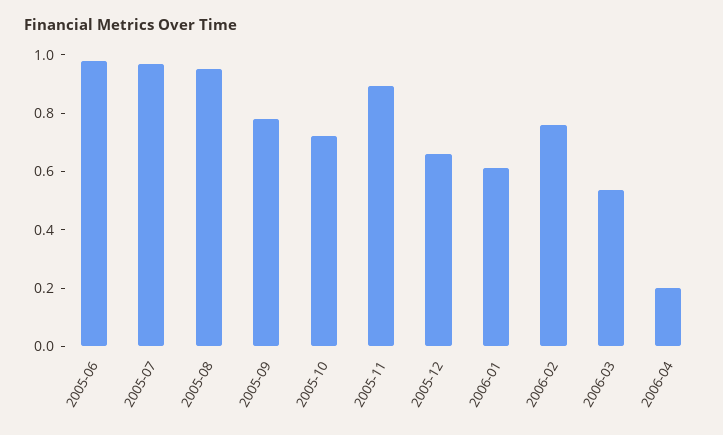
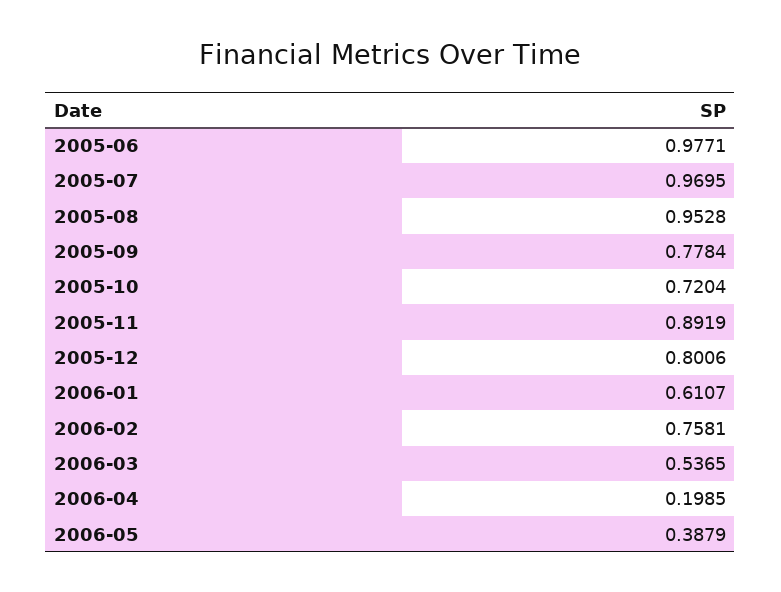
2005-12: 0.65 -> 0.8006
2006-05: none -> 0.3879

